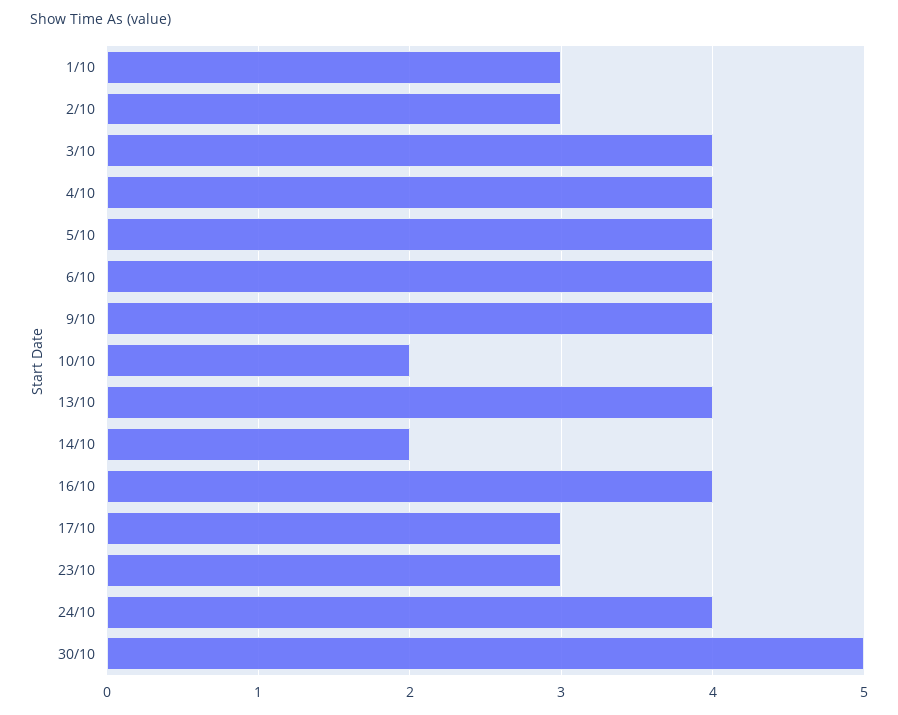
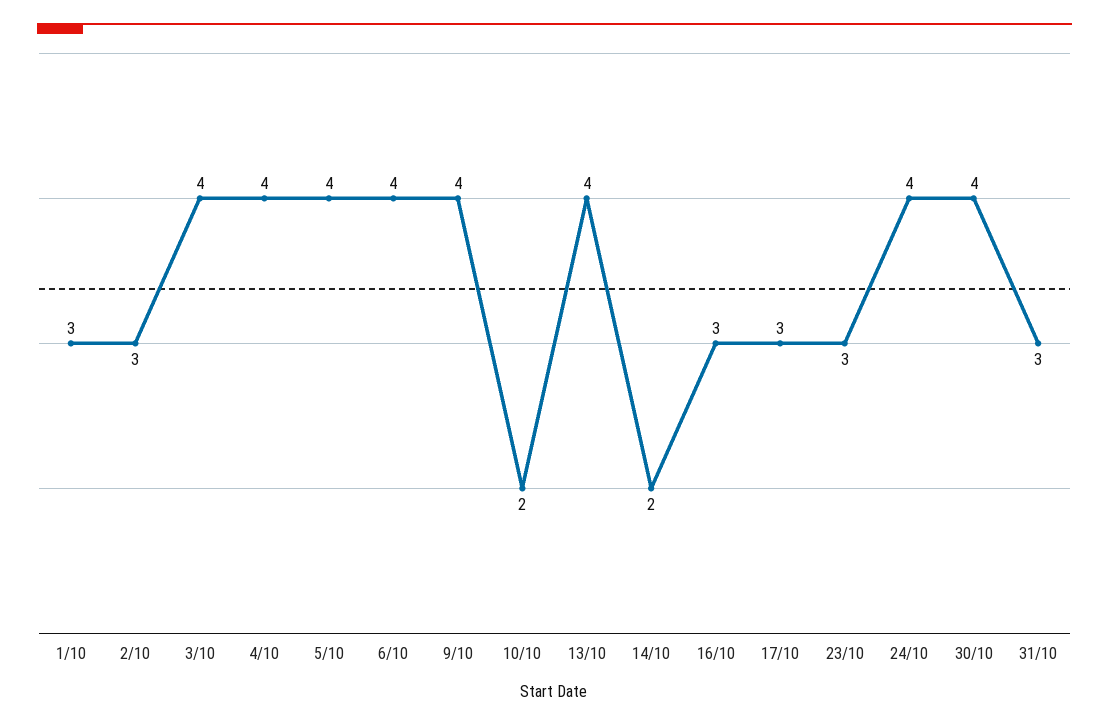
16/10: 4 -> 3
30/10: 5 -> 4
31/10: none -> 3

